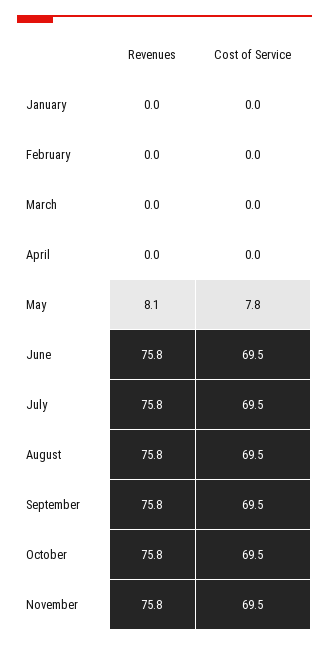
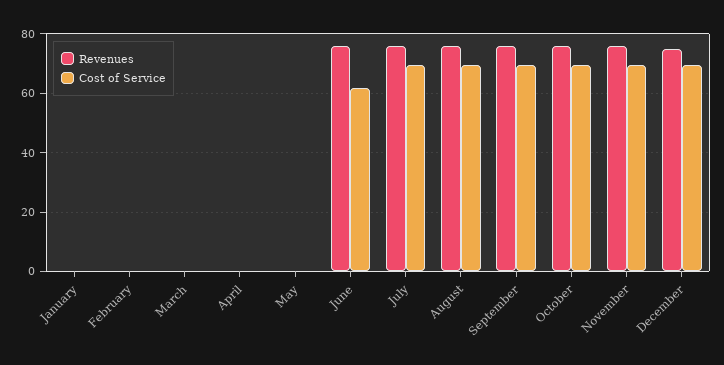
Revenues, May: 8.1 -> 0
Cost of Service, May: 7.8 -> 0
Cost of Service, June: 69.5 -> 62.5
Revenues, December: none -> 75
Cost of Service, December: none -> 70

